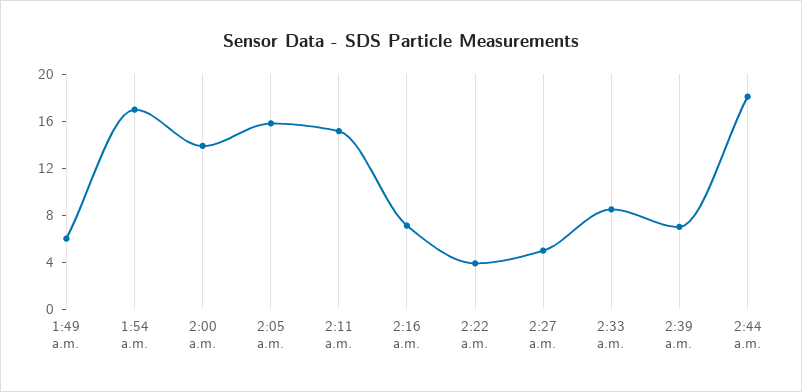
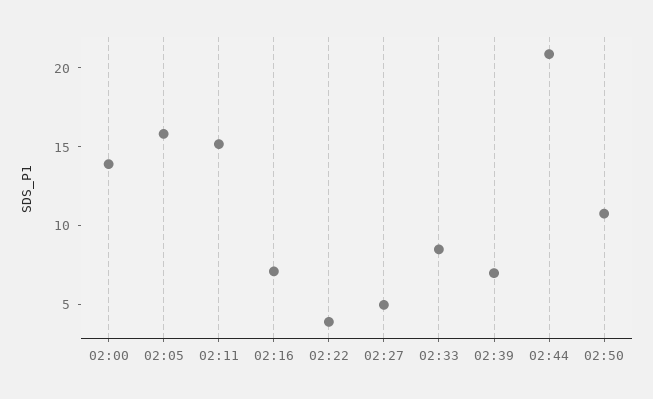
1:49 a.m.: 6 -> none
1:54 a.m.: 17 -> none
2:44 a.m.: 18 -> 21
02:50: none -> 11

